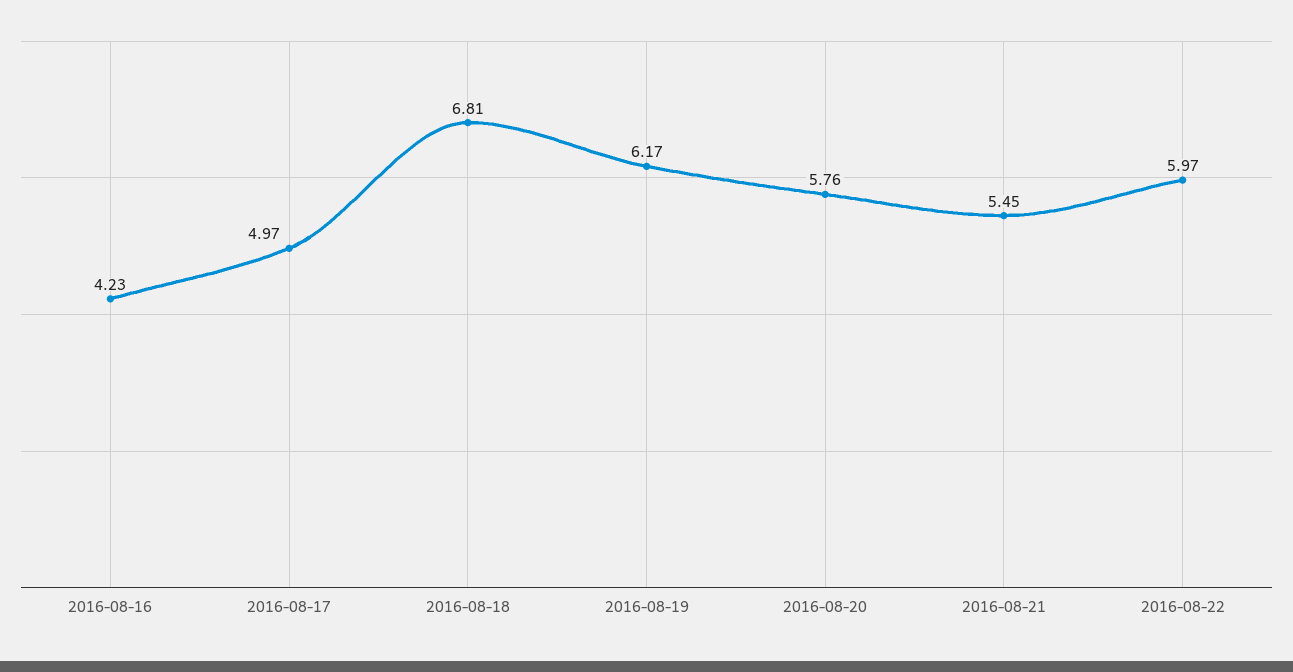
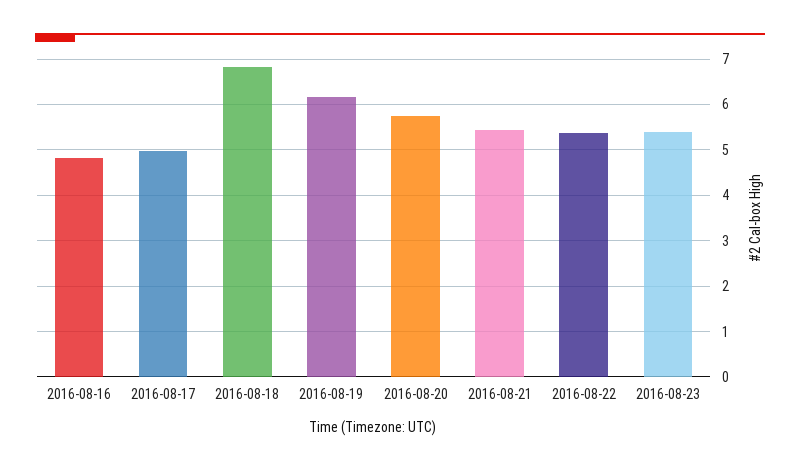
2016-08-16: 4.23 -> 4.8
2016-08-22: 5.97 -> 5.4
2016-08-23: none -> 5.4

